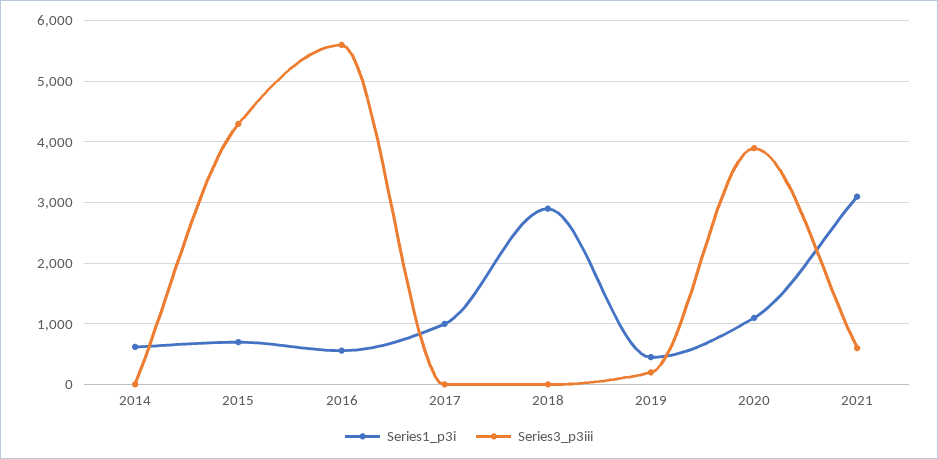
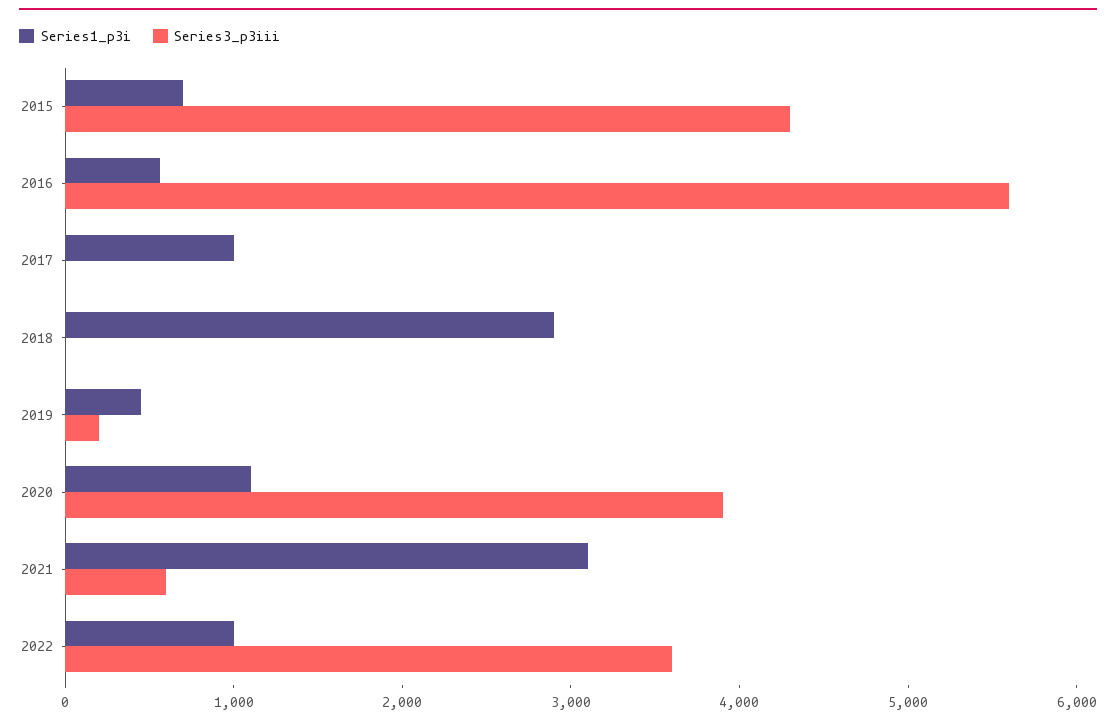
Series1_p3i, 2014: 600 -> none
Series3_p3iii, 2014: 0 -> none
Series1_p3i, 2022: none -> 1000
Series3_p3iii, 2022: none -> 3600

